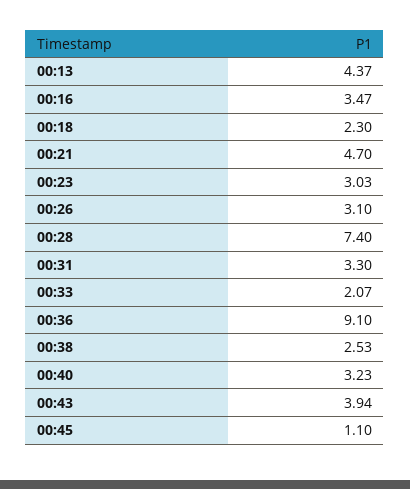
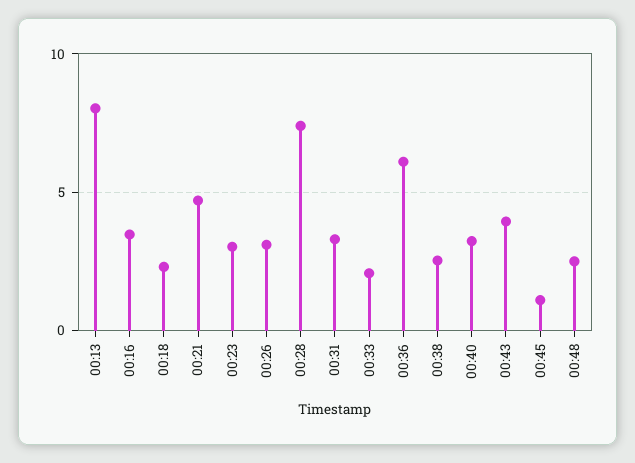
00:13: 4.37 -> 8
00:36: 9.1 -> 6
00:48: none -> 2.5

